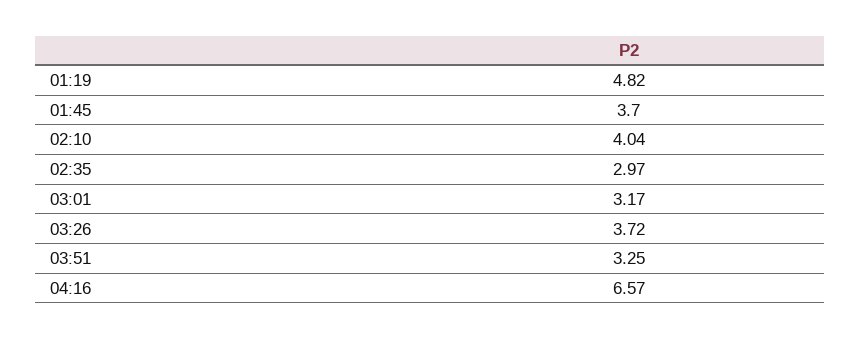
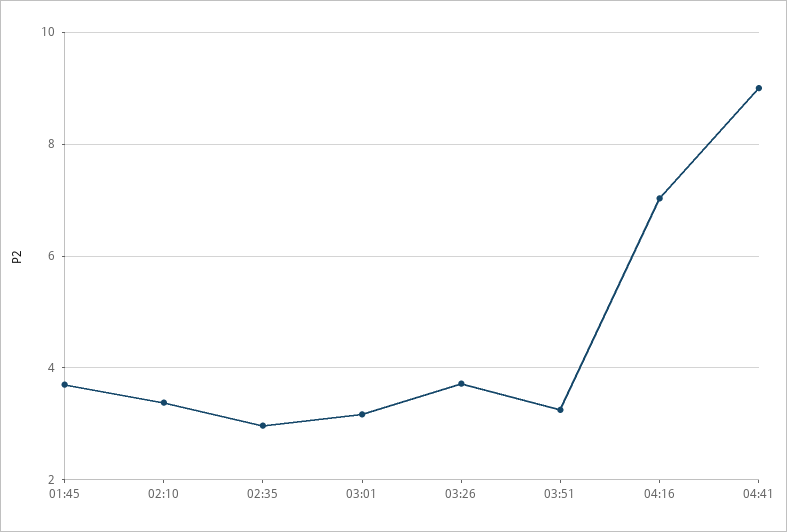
01:19: 4.82 -> none
02:10: 4.04 -> 3.4
04:16: 6.57 -> 7
04:41: none -> 9

